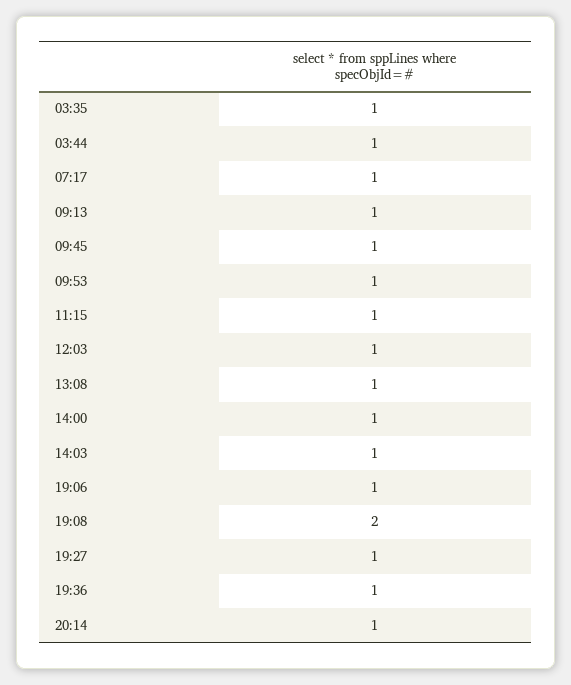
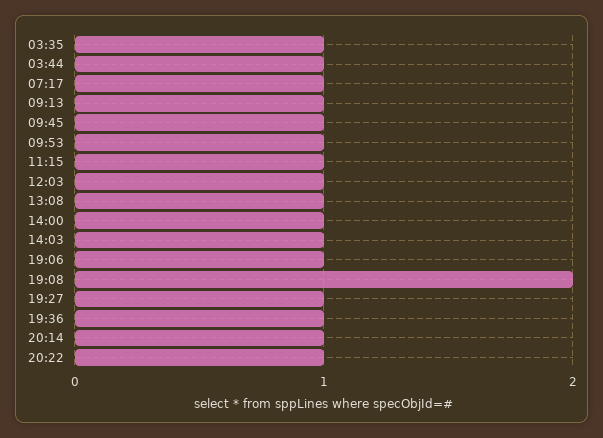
20:22: none -> 1

